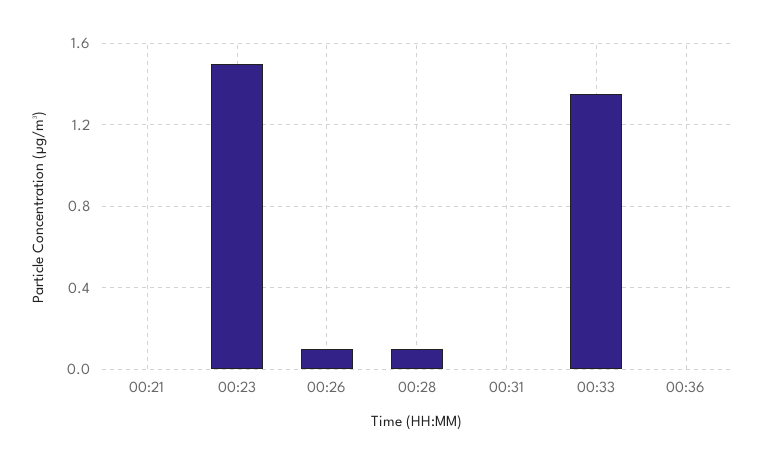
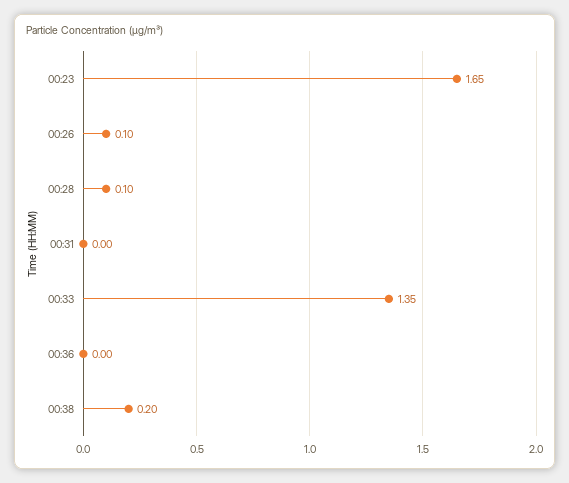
00:21: 0 -> none
00:23: 1.5 -> 1.65
00:38: none -> 0.2

